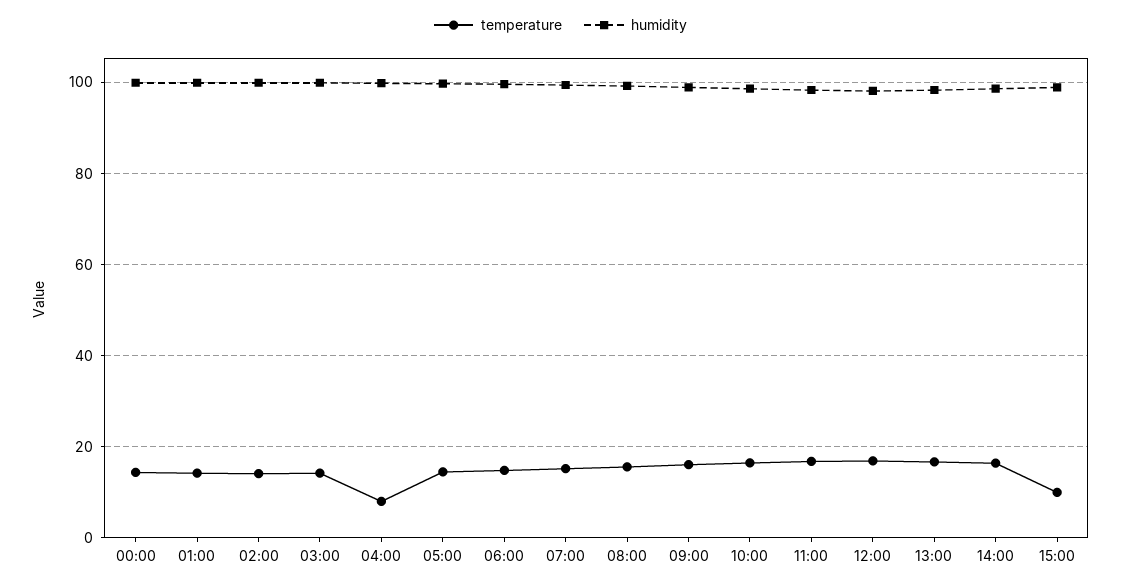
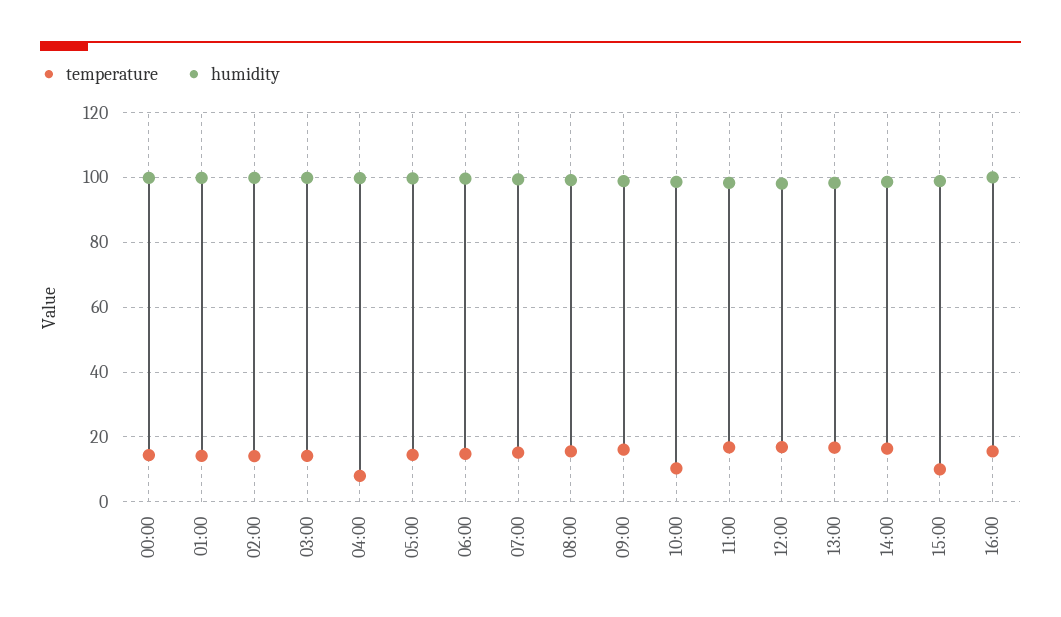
temperature, 10:00: 16 -> 10
temperature, 16:00: none -> 16
humidity, 16:00: none -> 100

